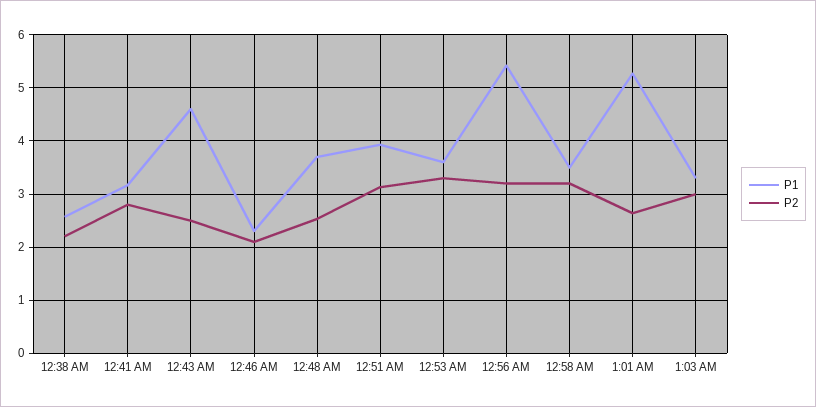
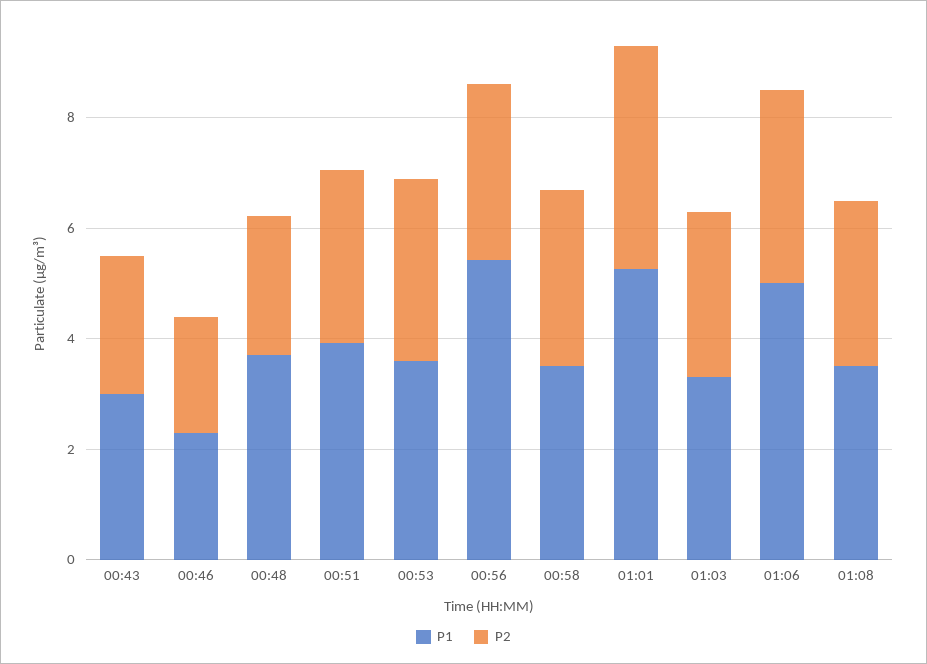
P1, 12:38 AM: 2.6 -> none
P2, 12:38 AM: 2.2 -> none
P1, 12:41 AM: 3.2 -> none
P2, 12:41 AM: 2.8 -> none
P1, 12:43 AM: 4.6 -> 3
P2, 1:01 AM: 2.6 -> 4
P1, 01:06: none -> 5
P2, 01:06: none -> 3.5
P1, 01:08: none -> 3.5
P2, 01:08: none -> 3

